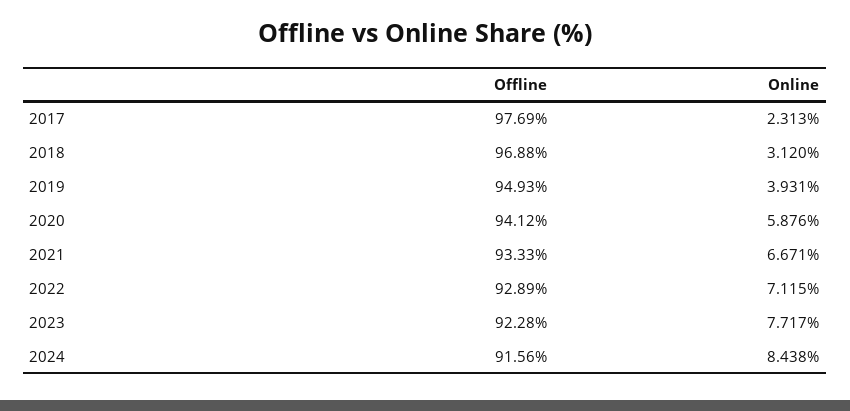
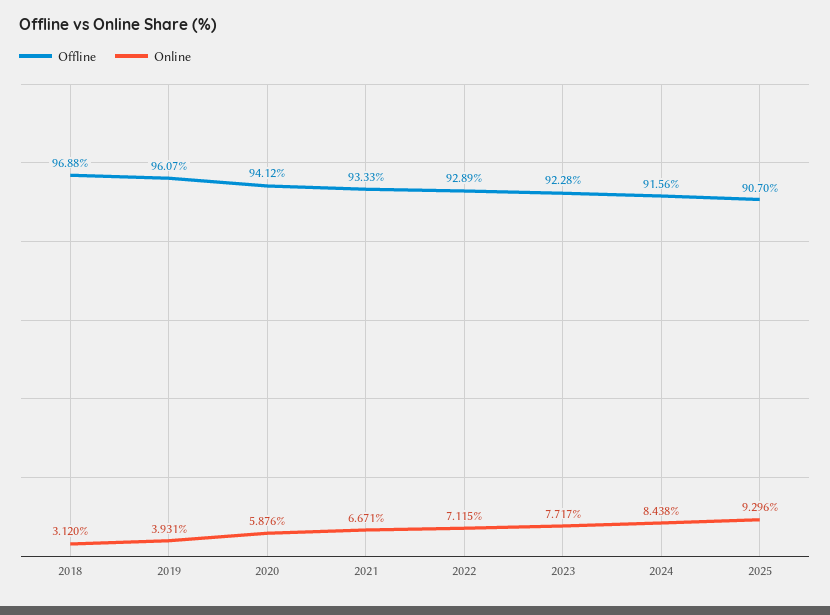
Offline, 2017: 97.69 -> none
Online, 2017: 2.313 -> none
Offline, 2019: 94.93 -> 96.07
Offline, 2025: none -> 90.7
Online, 2025: none -> 9.296

